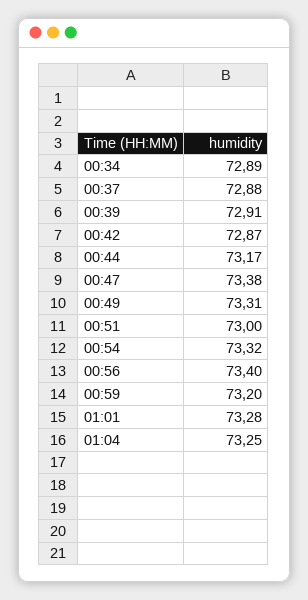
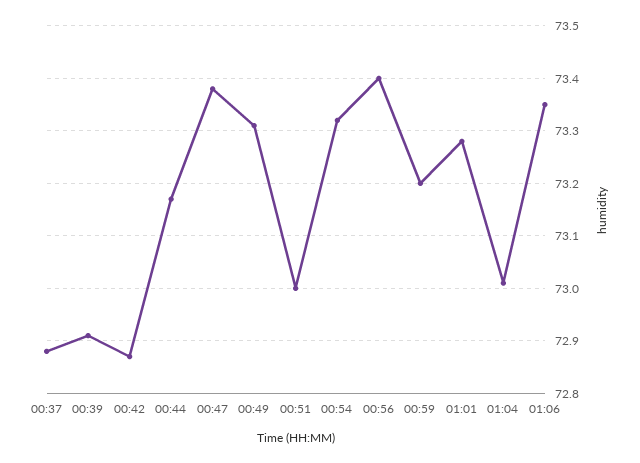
00:34: 72.89 -> none
01:04: 73.25 -> 73
01:06: none -> 73.35

